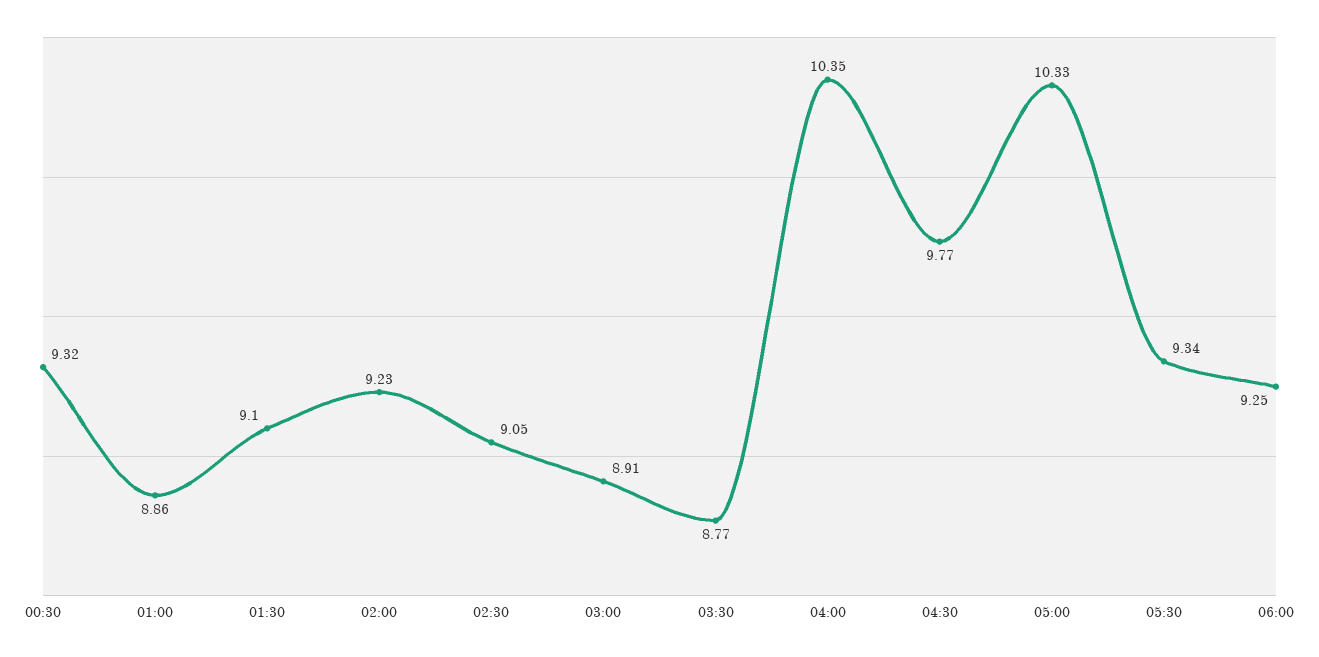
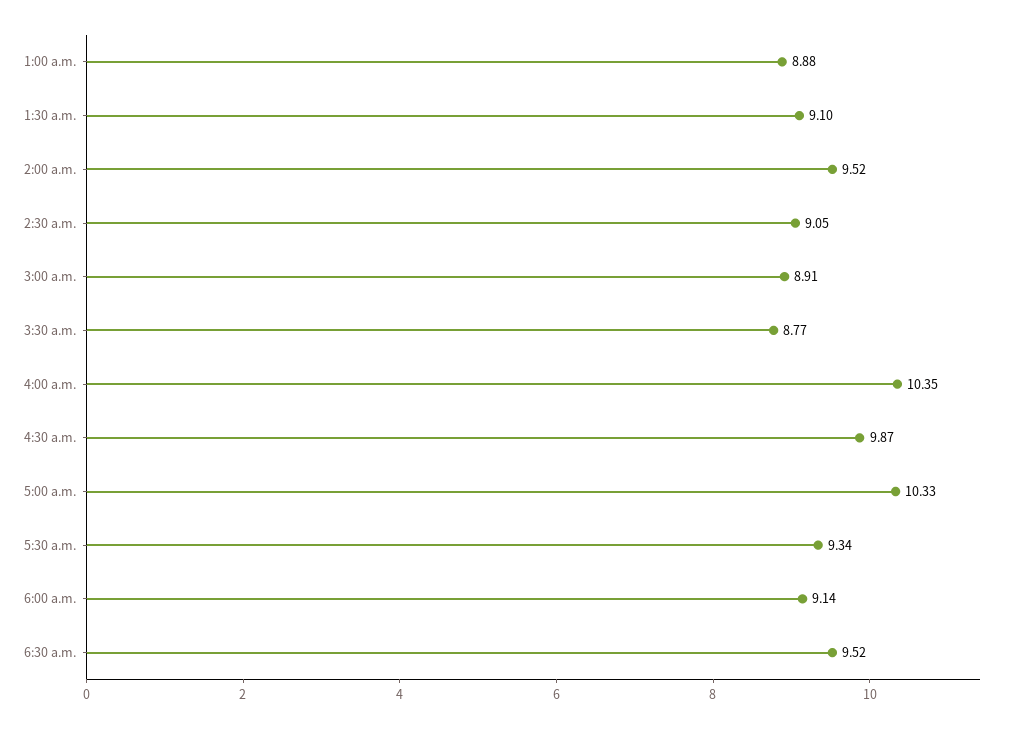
00:30: 9.32 -> none
01:00: 8.86 -> 8.88
02:00: 9.23 -> 9.52
04:30: 9.77 -> 9.87
06:00: 9.25 -> 9.14
6:30 a.m.: none -> 9.52

